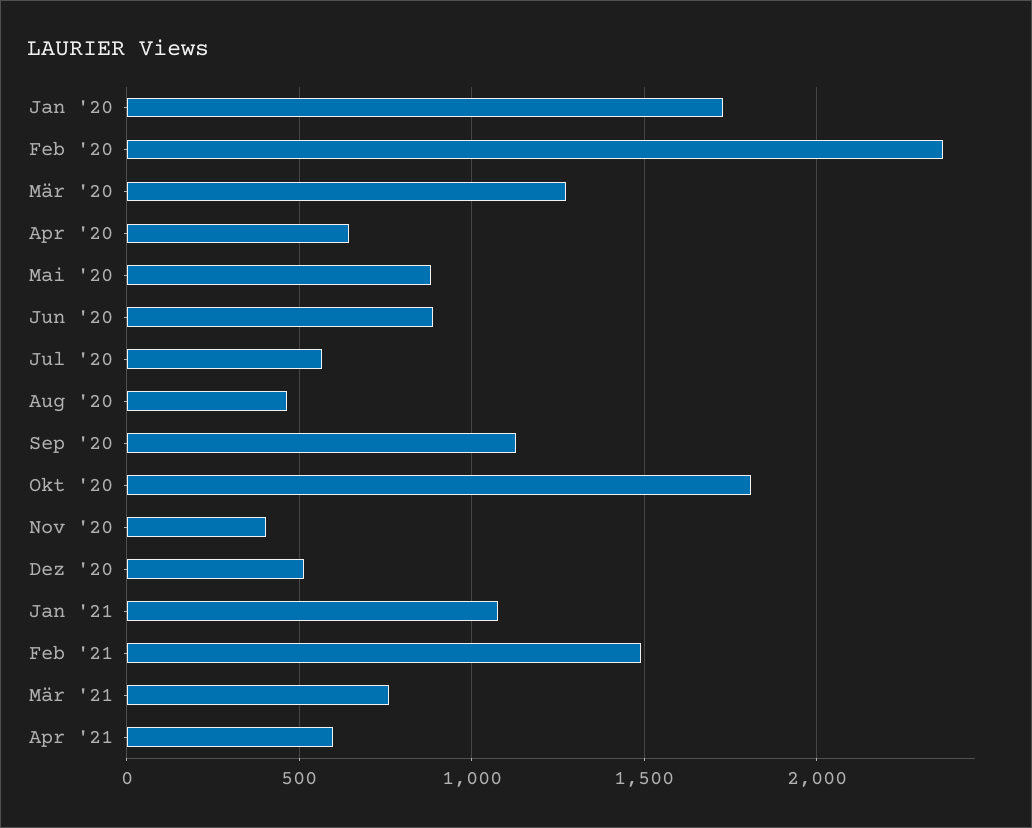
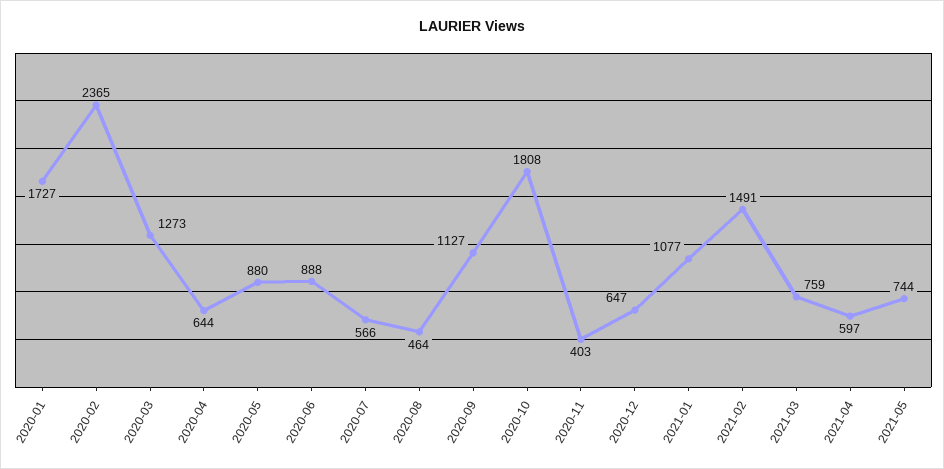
Dez '20: 500 -> 647
2021-05: none -> 744

